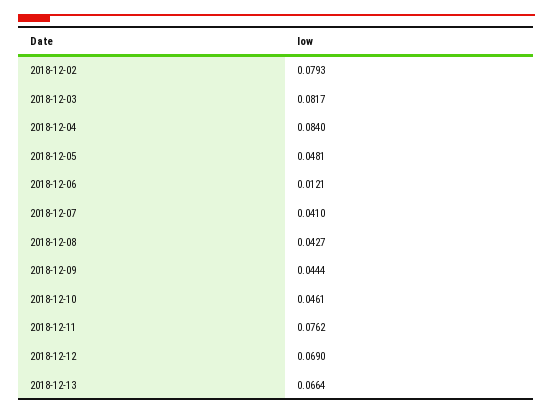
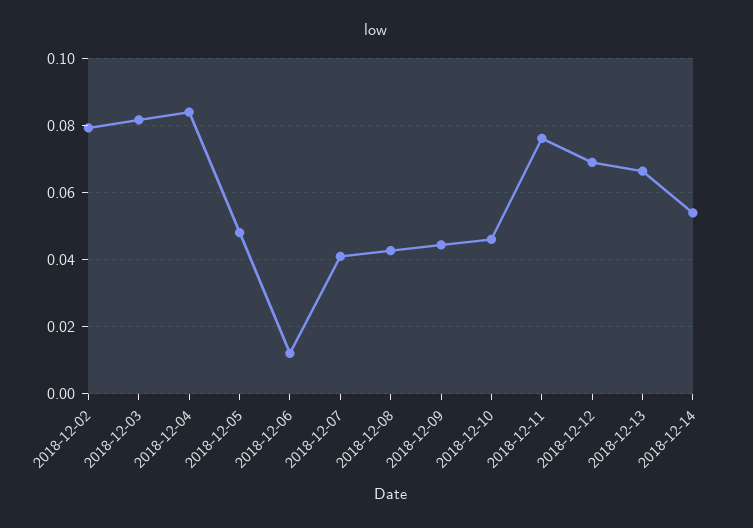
2018-12-14: none -> 0.054

